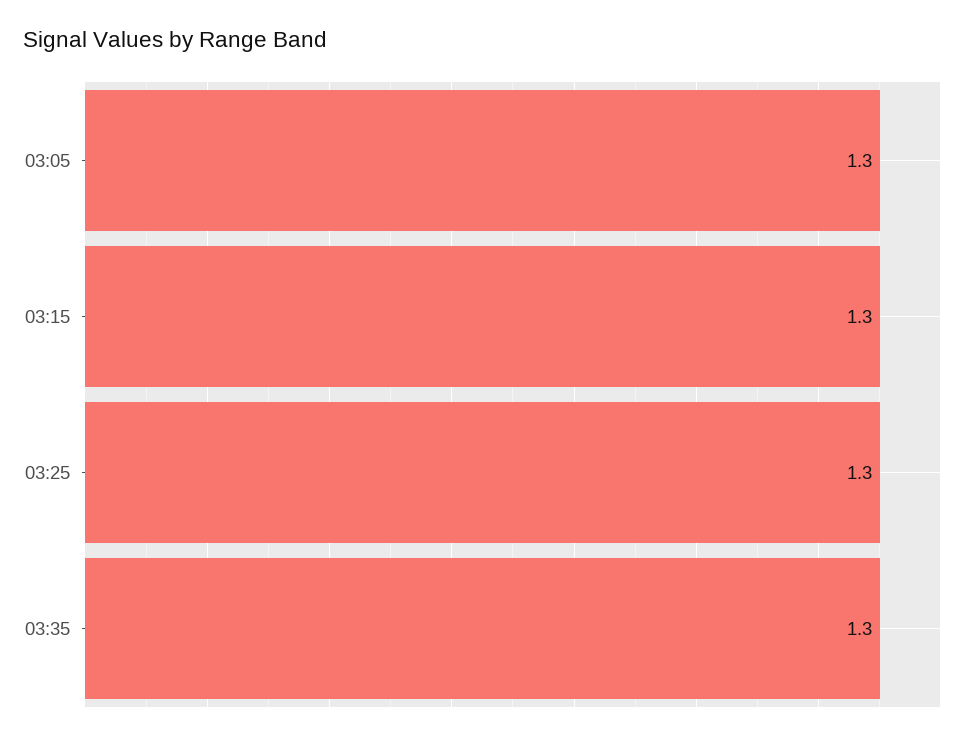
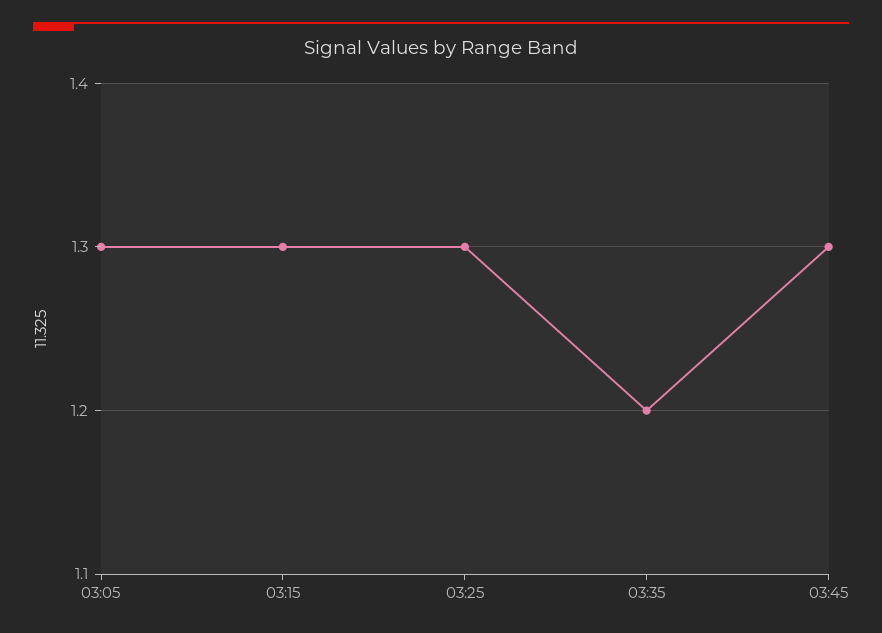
03:35: 1.3 -> 1.2
03:45: none -> 1.3

